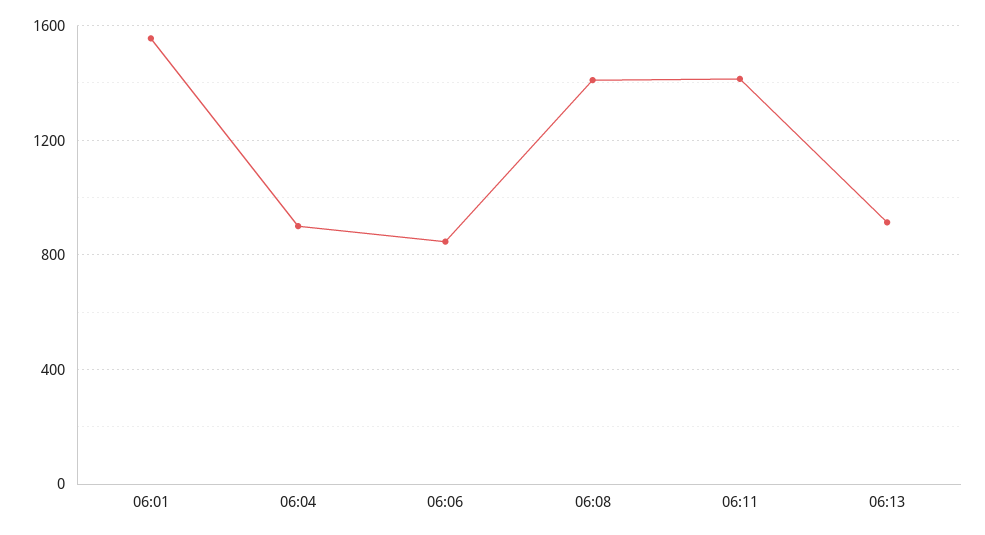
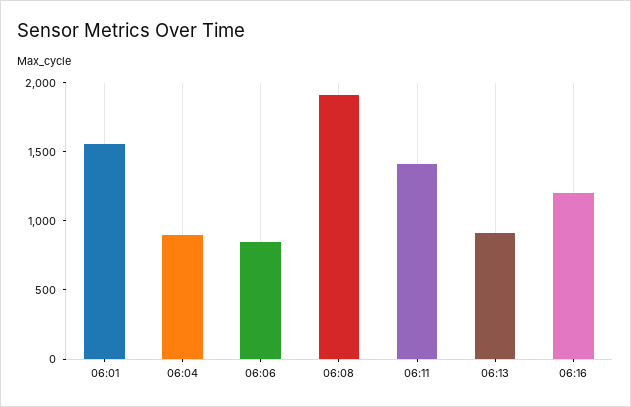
06:08: 1400 -> 1900
06:16: none -> 1200

